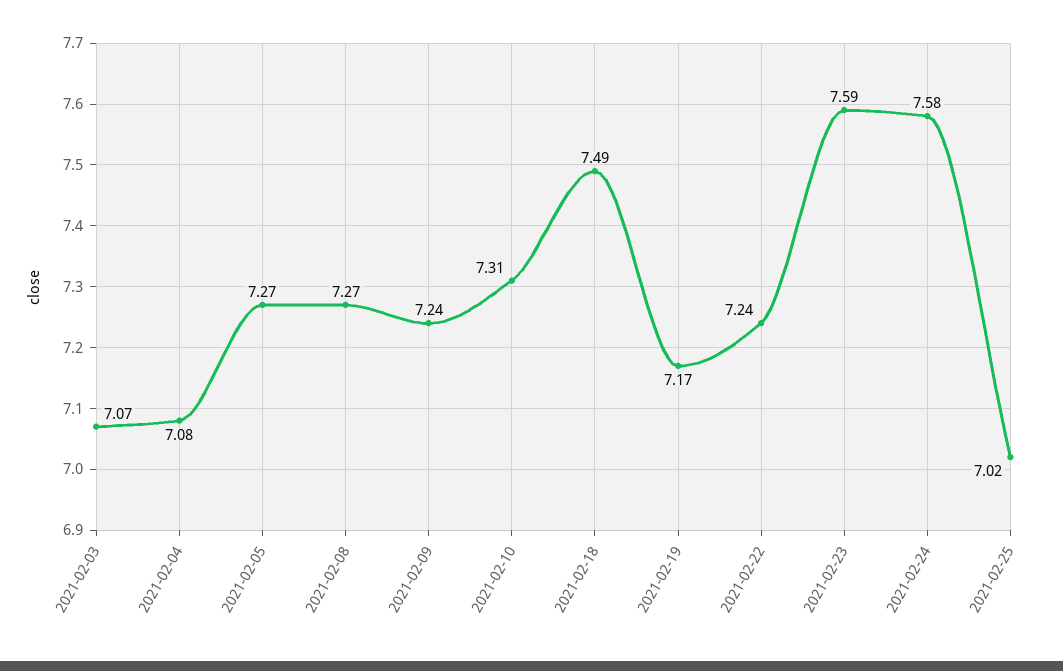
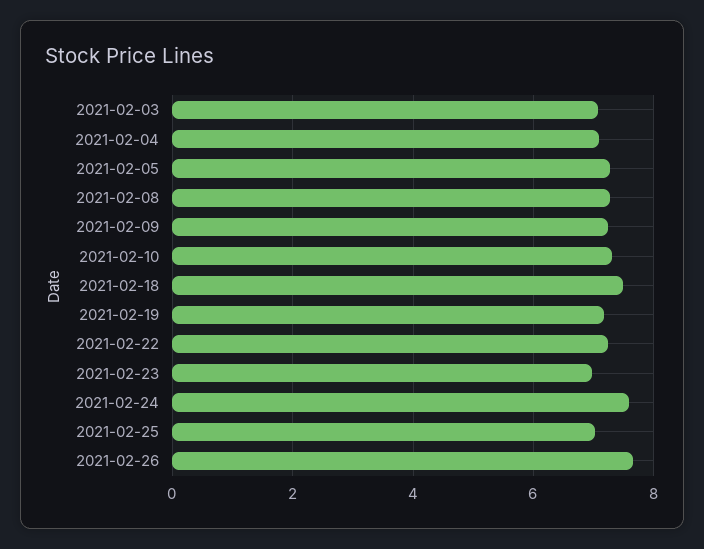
2021-02-23: 7.59 -> 7
2021-02-26: none -> 7.6

